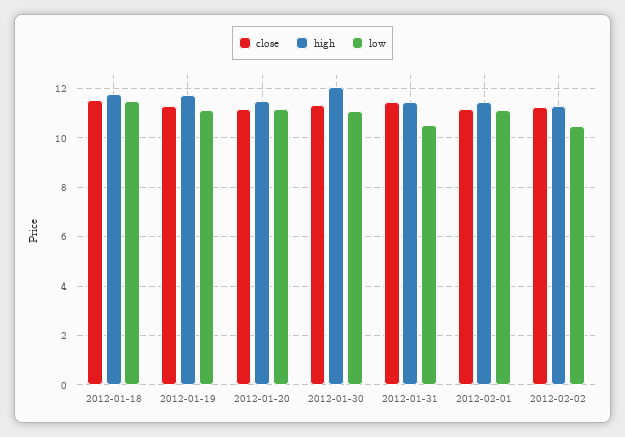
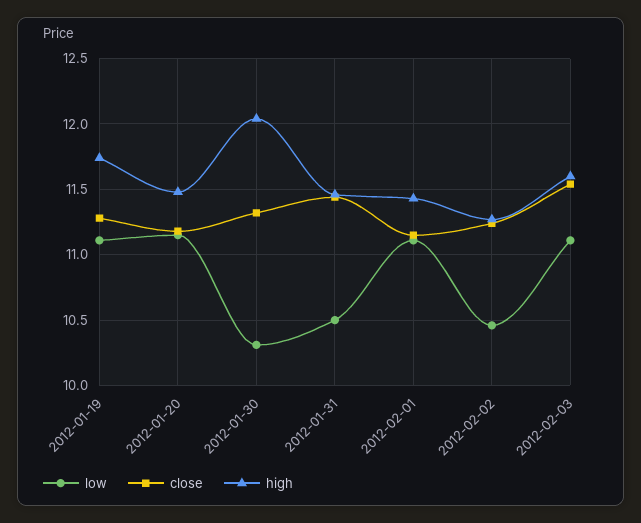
close, 2012-01-18: 11.5 -> none
high, 2012-01-18: 11.75 -> none
low, 2012-01-18: 11.5 -> none
low, 2012-01-30: 11 -> 10.3
low, 2012-02-03: none -> 11.1
close, 2012-02-03: none -> 11.55
high, 2012-02-03: none -> 11.6

